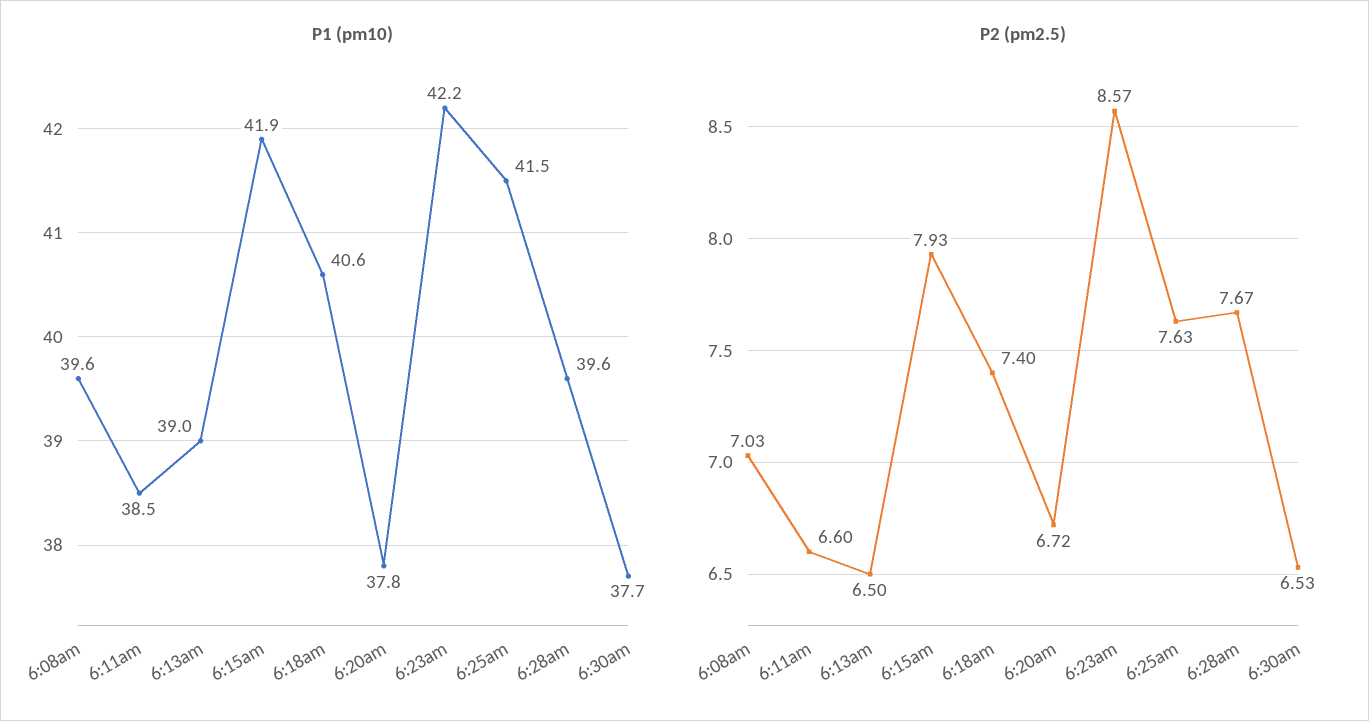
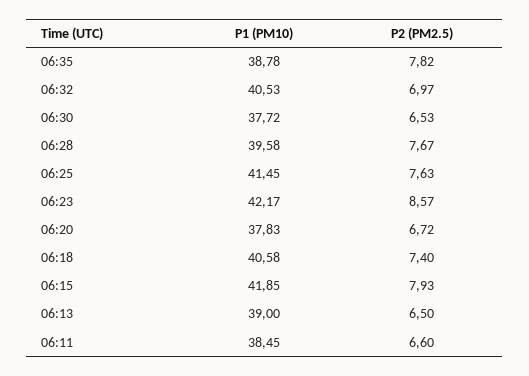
P1 (pm10), 6:08am: 39.6 -> none
P2 (pm2.5), 6:08am: 7.03 -> none
P1 (pm10), 06:35: none -> 38.78
P2 (pm2.5), 06:35: none -> 7.82
P1 (pm10), 06:32: none -> 40.53
P2 (pm2.5), 06:32: none -> 6.97

